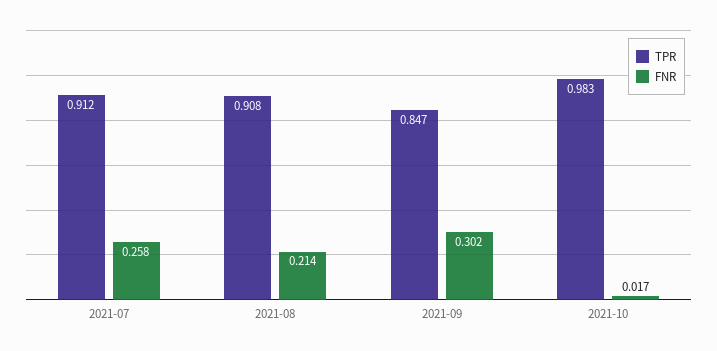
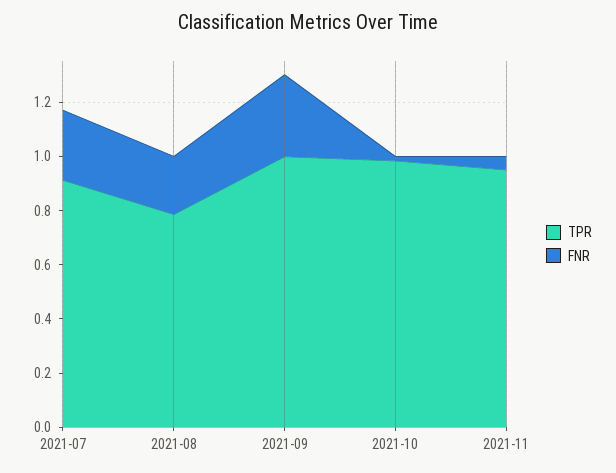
TPR, 2021-08: 0.908 -> 0.8
TPR, 2021-09: 0.847 -> 1
TPR, 2021-11: none -> 0.95
FNR, 2021-11: none -> 0.05

